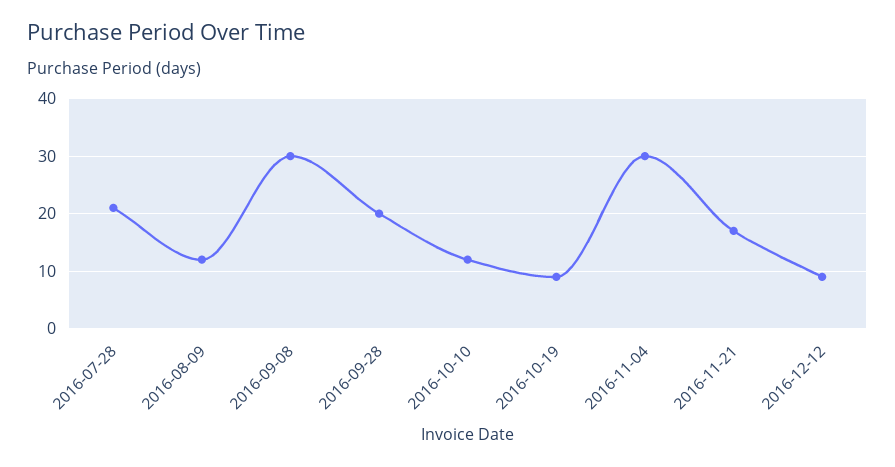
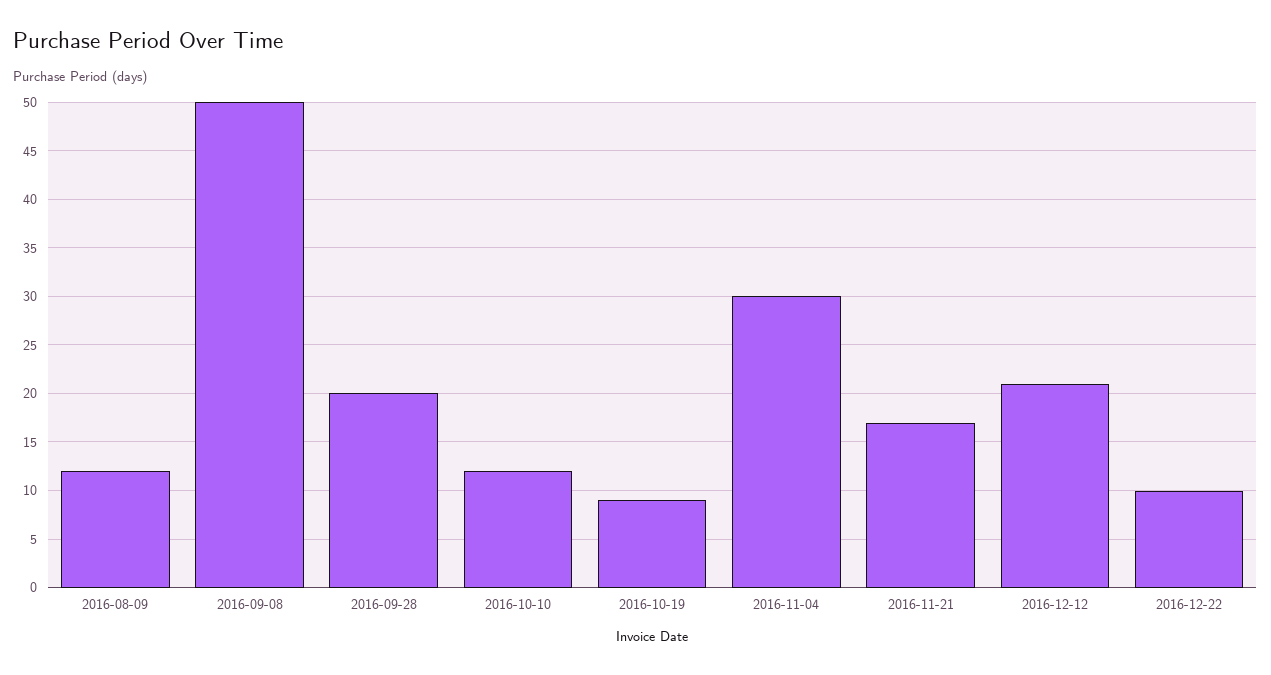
2016-07-28: 20 -> none
2016-09-08: 30 -> 50
2016-12-12: 10 -> 21
2016-12-22: none -> 10

